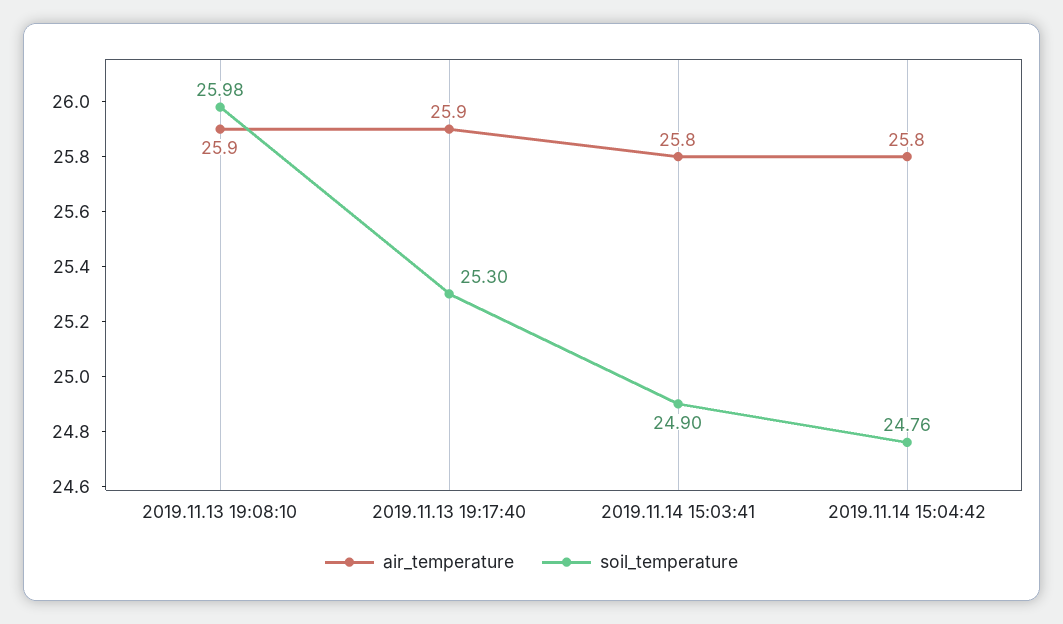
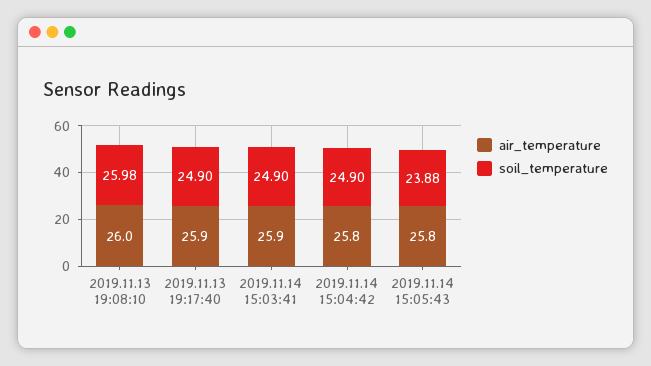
air_temperature, 2019.11.13 19:08:10: 25.9 -> 26
soil_temperature, 2019.11.13 19:17:40: 25.3 -> 24.9
air_temperature, 2019.11.14 15:03:41: 25.8 -> 25.9
soil_temperature, 2019.11.14 15:04:42: 24.76 -> 24.9
air_temperature, 2019.11.14 15:05:43: none -> 25.8
soil_temperature, 2019.11.14 15:05:43: none -> 23.88

